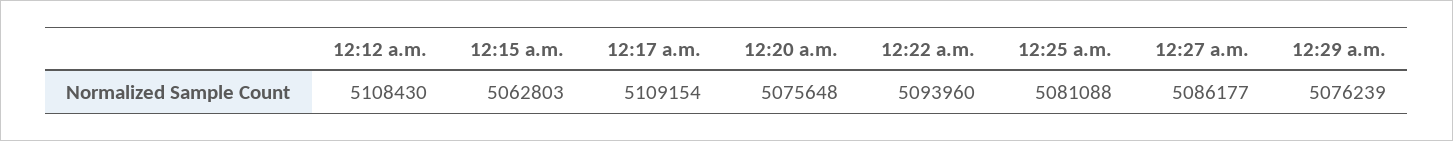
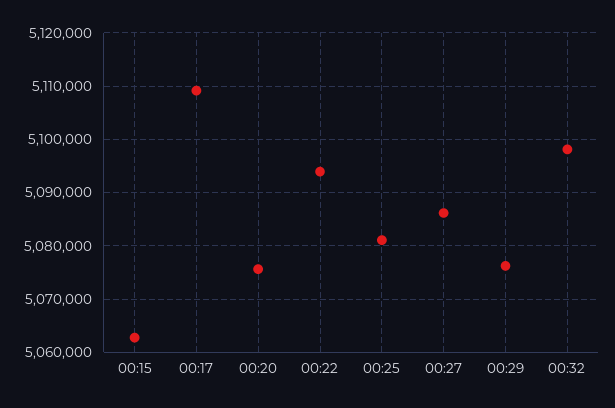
12:12 a.m.: 5108430 -> none
00:32: none -> 5098000

